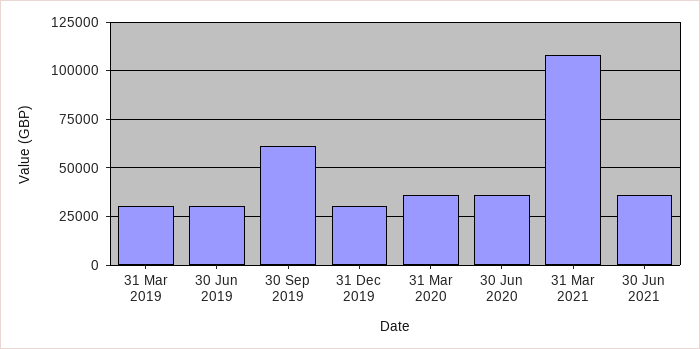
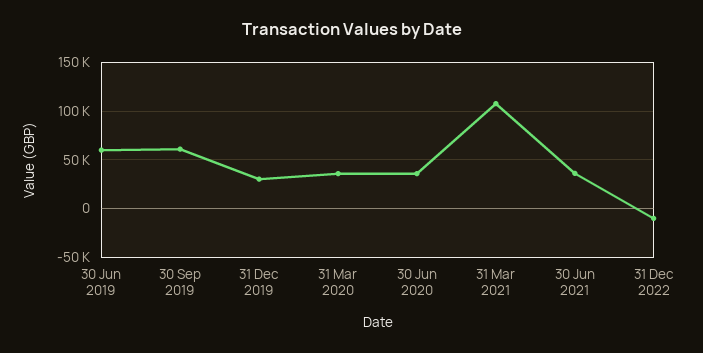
31 Mar 2019: 30000 -> none
30 Jun 2019: 30000 -> 60000
31 Dec 2022: none -> -10000

